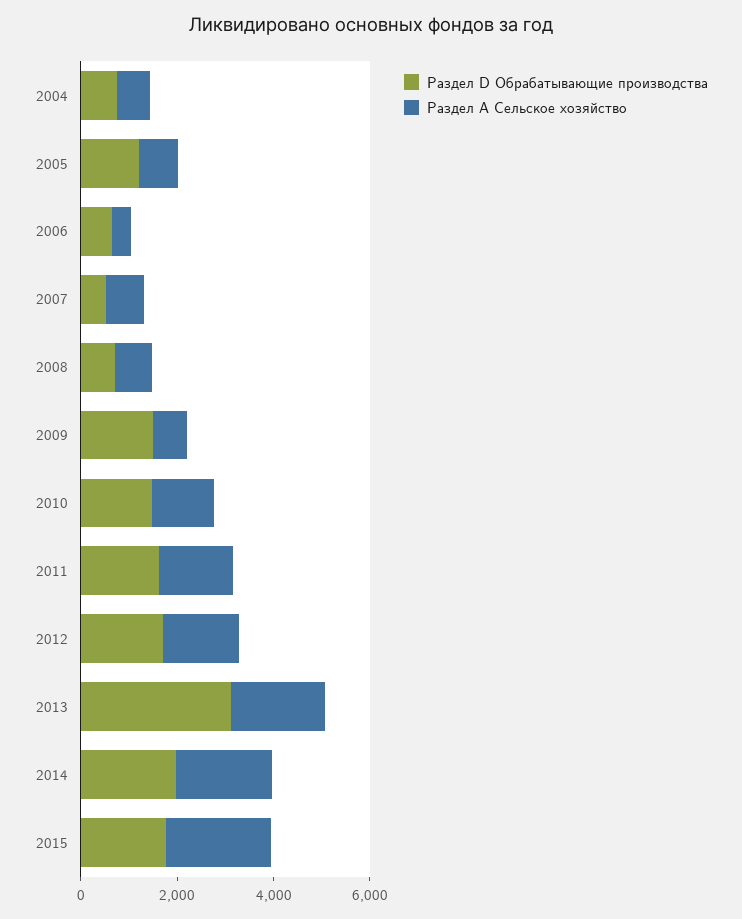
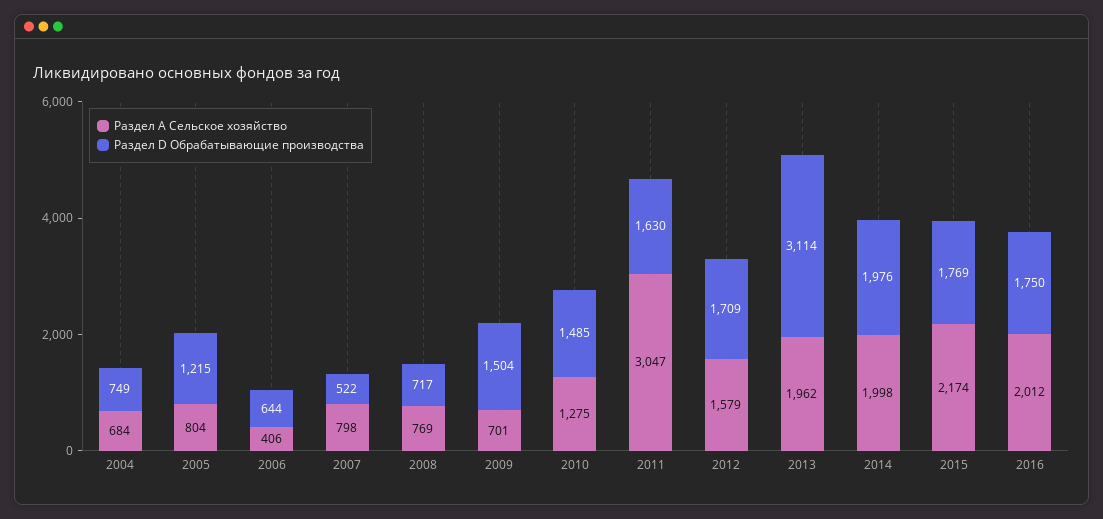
Раздел А Сельское хозяйство, 2011: 1500 -> 3047
Раздел А Сельское хозяйство, 2016: none -> 2012
Раздел D Обрабатывающие производства, 2016: none -> 1750

